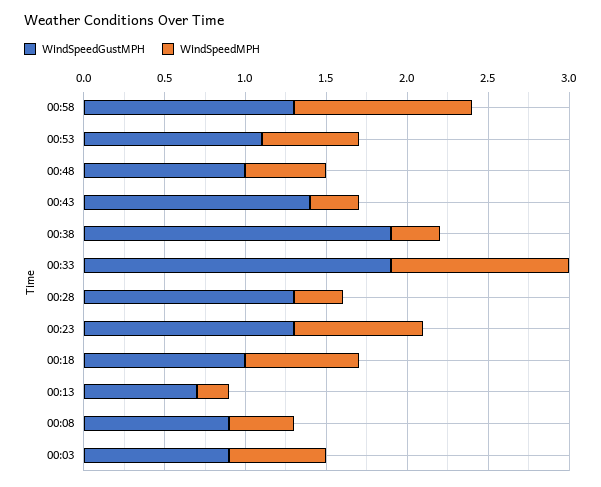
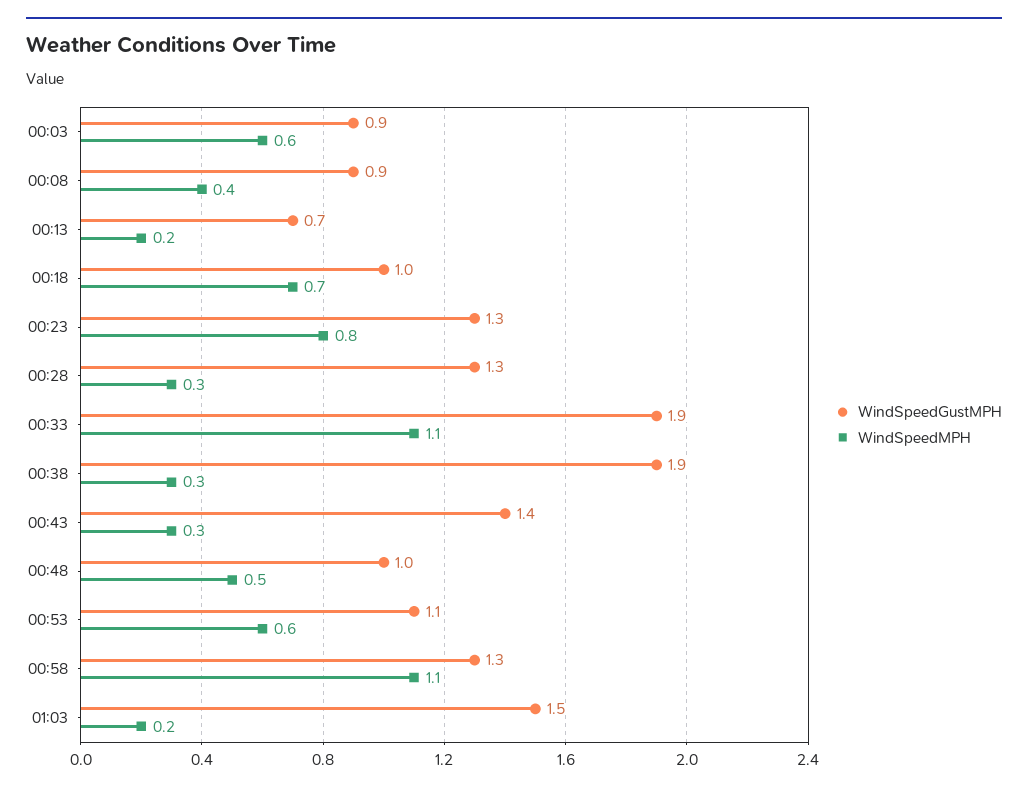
WindSpeedGustMPH, 01:03: none -> 1.5
WindSpeedMPH, 01:03: none -> 0.2

